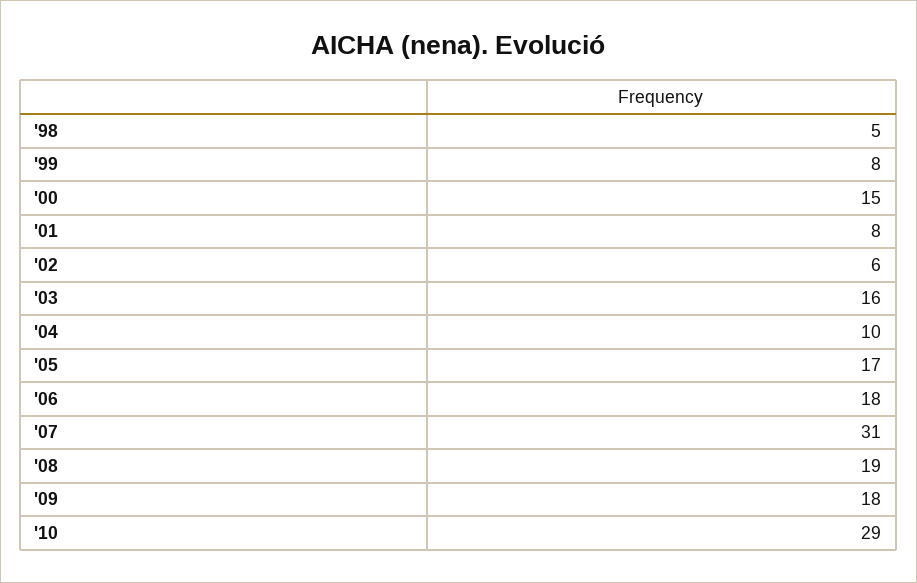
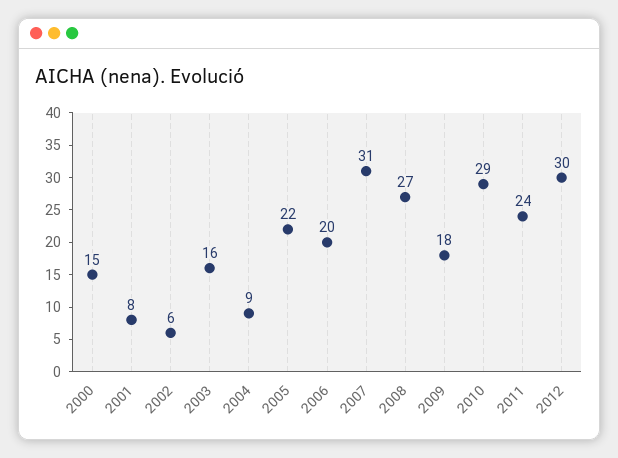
'98: 5 -> none
'99: 8 -> none
'04: 10 -> 9
'05: 17 -> 22
'06: 18 -> 20
'08: 19 -> 27
2011: none -> 24
2012: none -> 30

